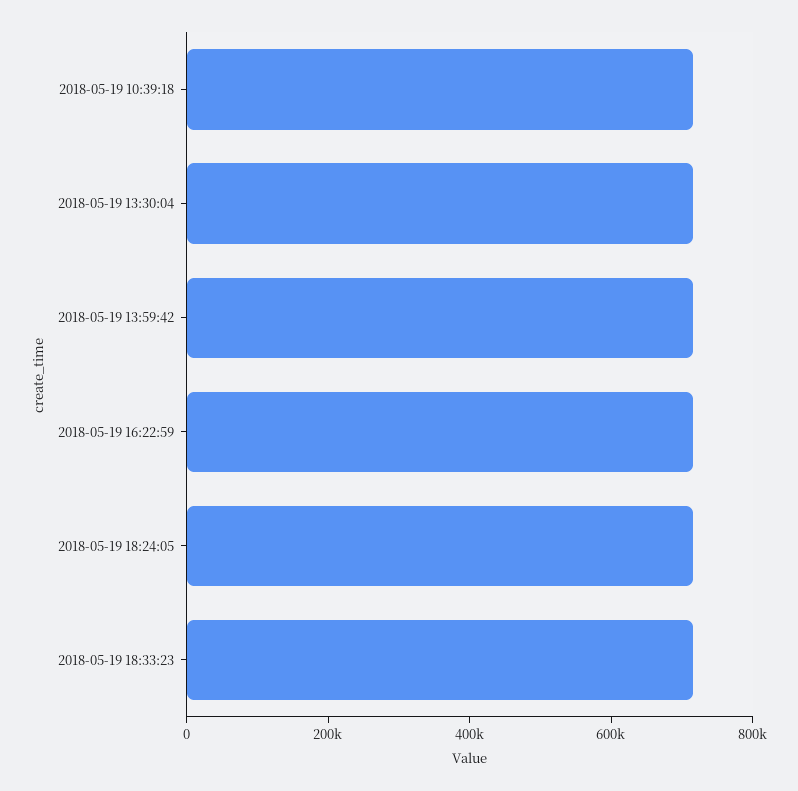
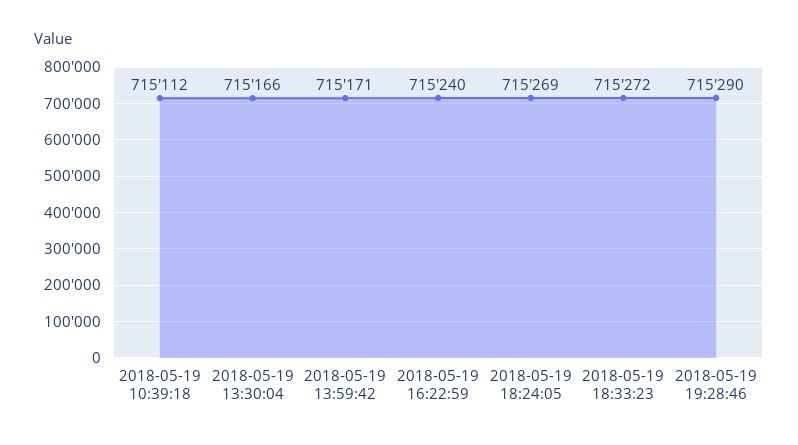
2018-05-19 19:28:46: none -> 715290

